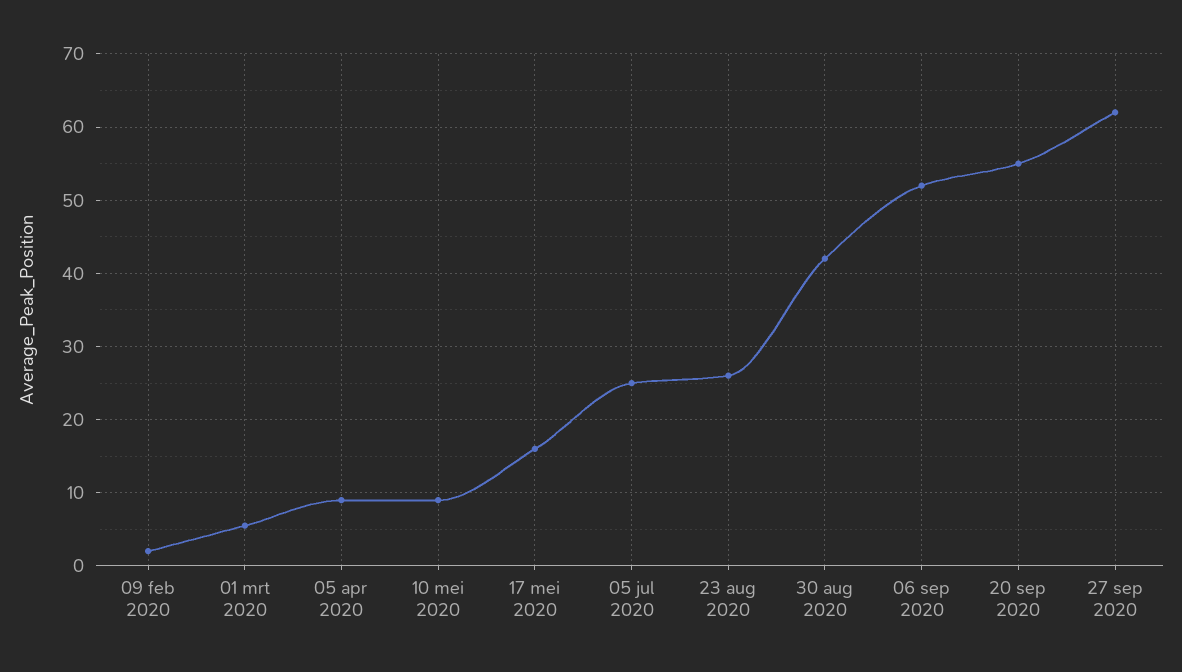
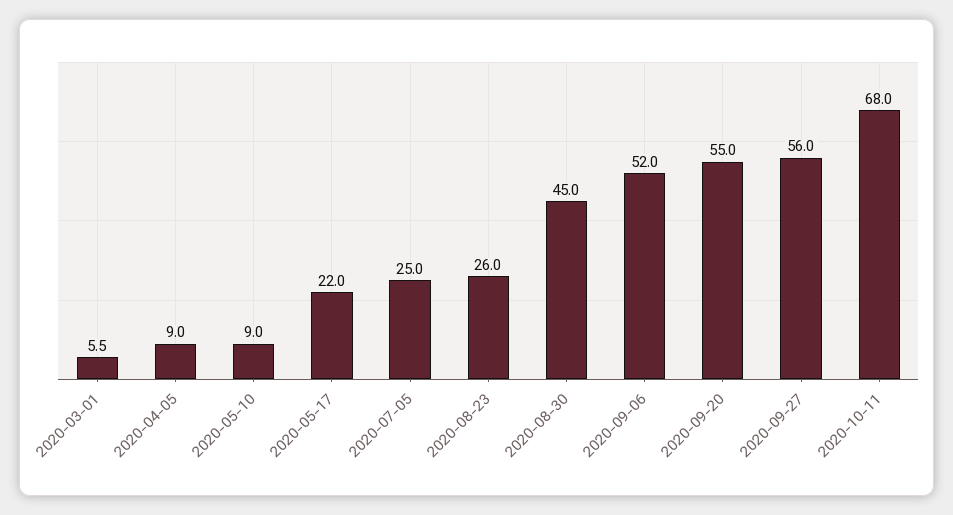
09 feb 2020: 2 -> none
17 mei 2020: 16 -> 22
30 aug 2020: 42 -> 45
27 sep 2020: 62 -> 56
2020-10-11: none -> 68

